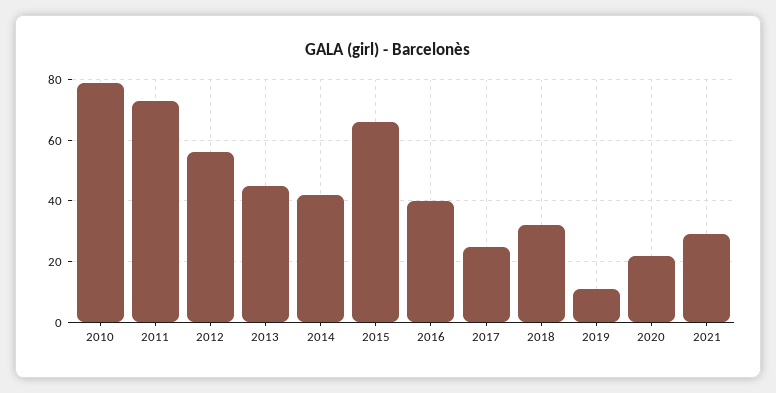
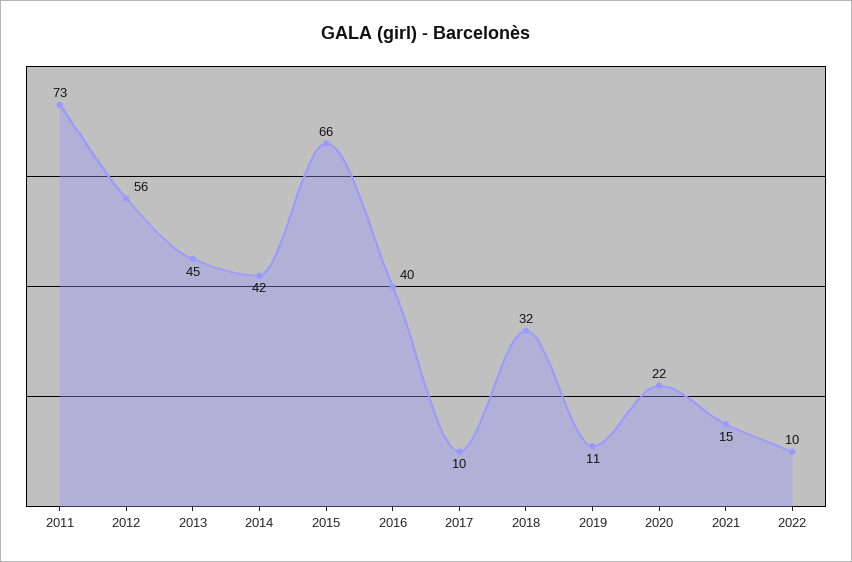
2010: 80 -> none
2017: 25 -> 10
2021: 30 -> 15
2022: none -> 10

